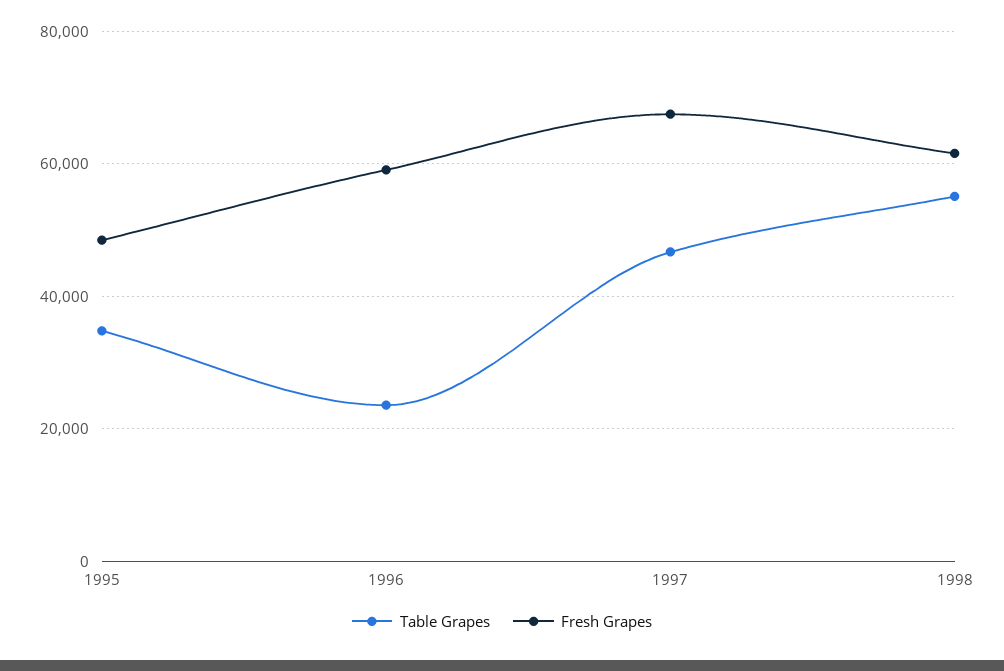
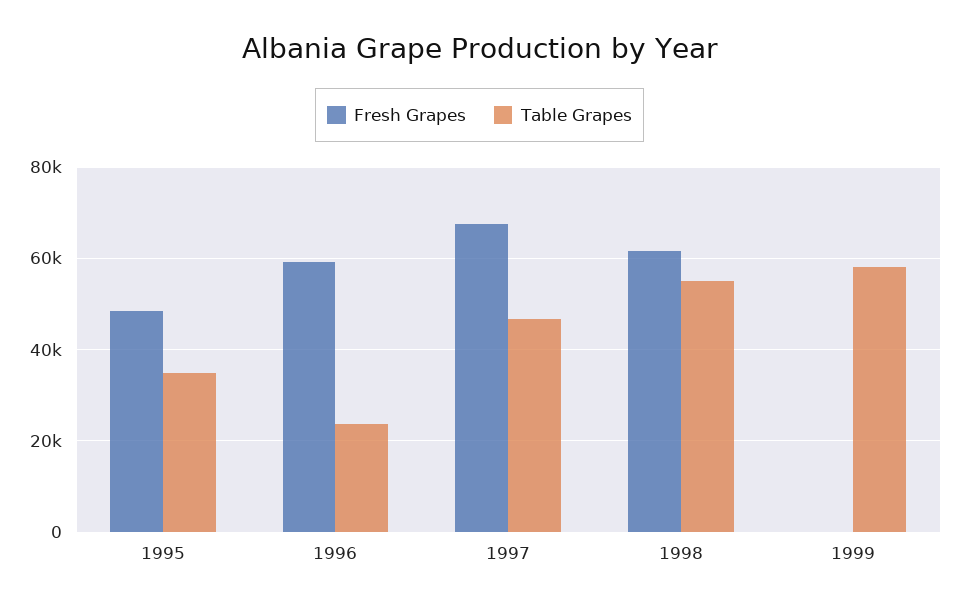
Fresh Grapes, 1999: none -> 0
Table Grapes, 1999: none -> 58000

